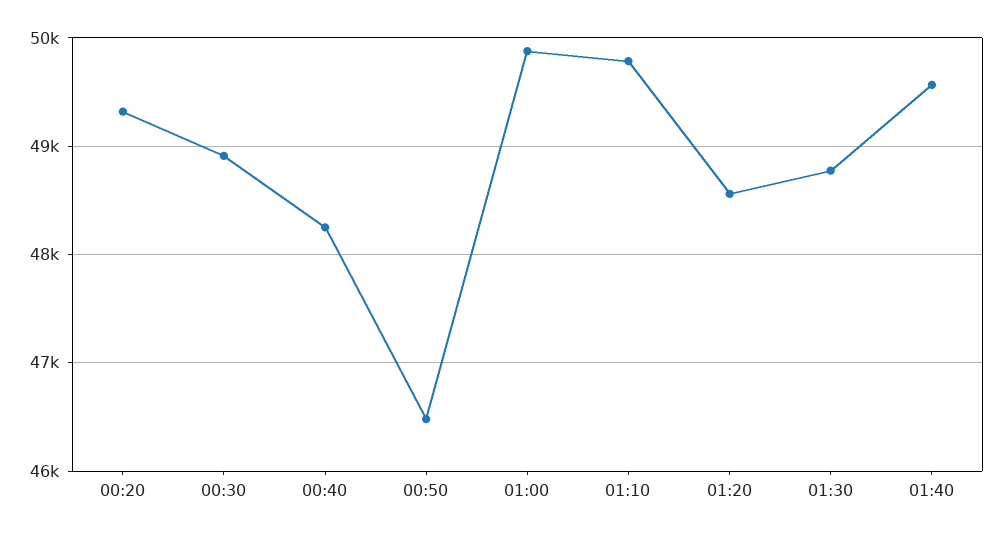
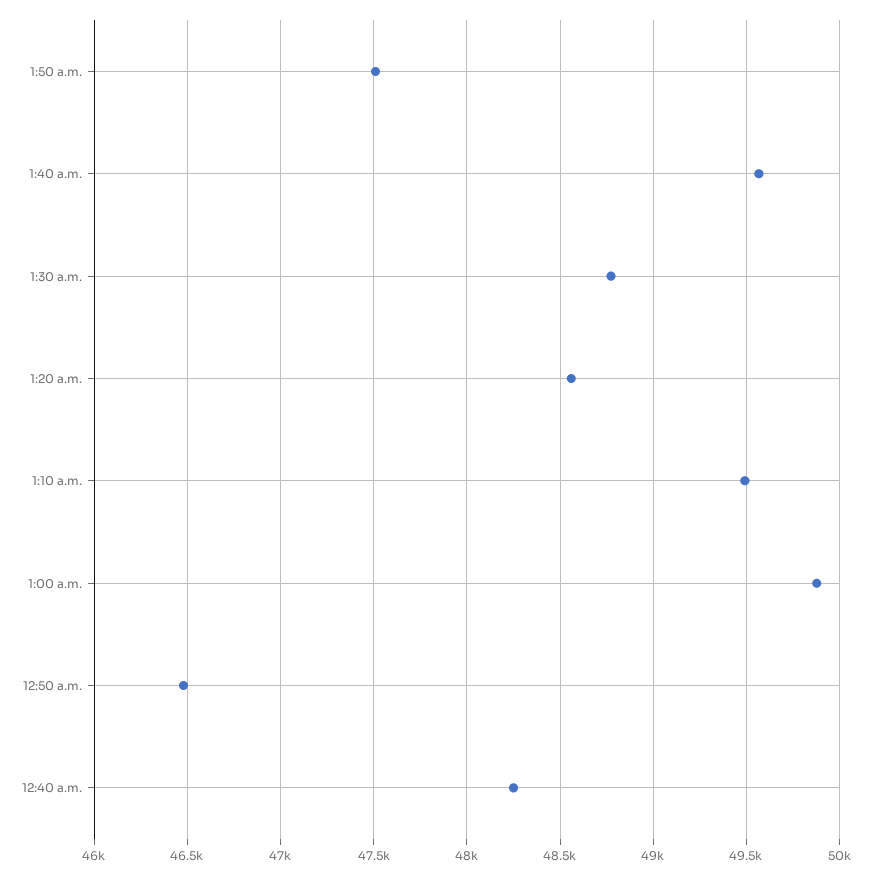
00:20: 49300 -> none
00:30: 48900 -> none
01:10: 49800 -> 49500
1:50 a.m.: none -> 47500

